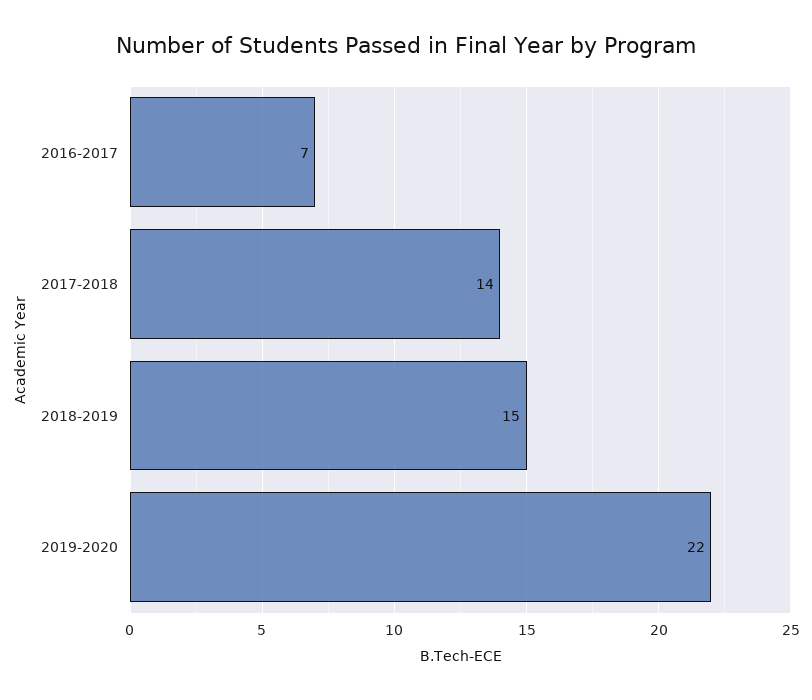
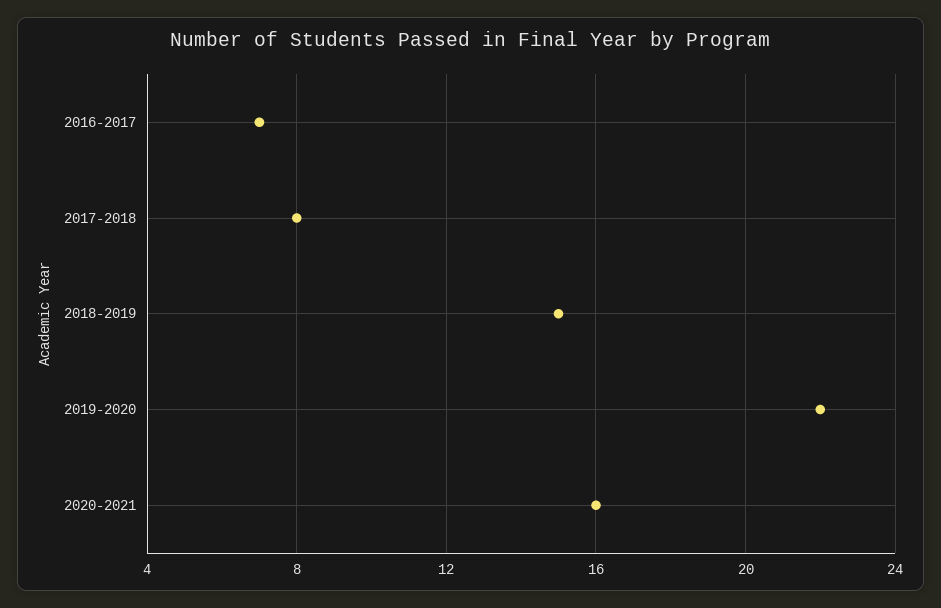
2017-2018: 14 -> 8
2020-2021: none -> 16

